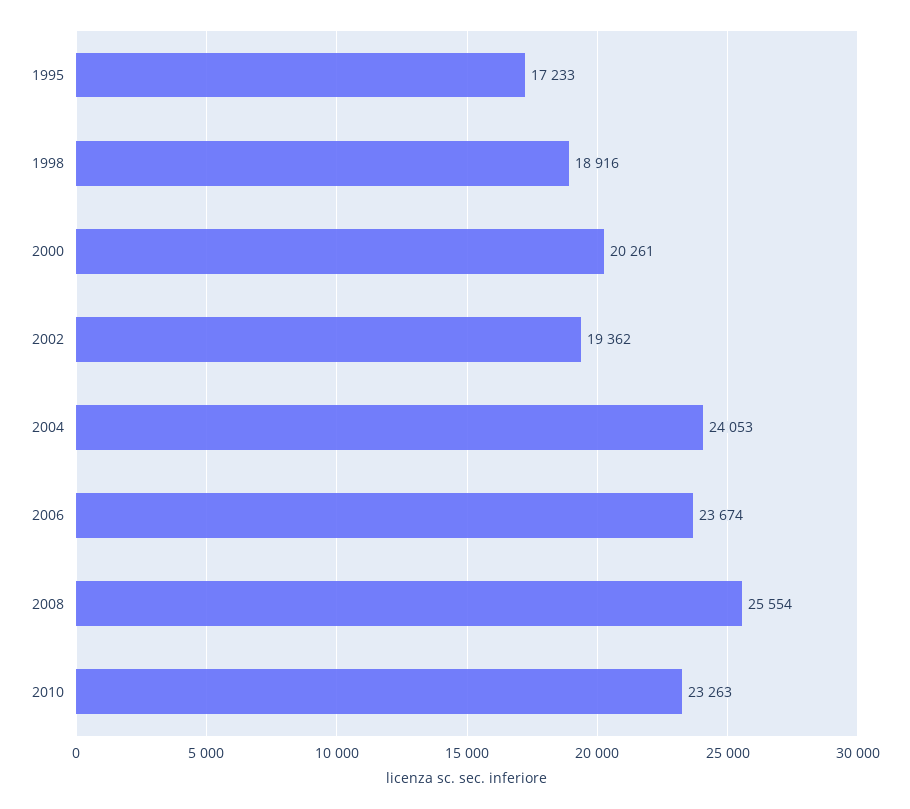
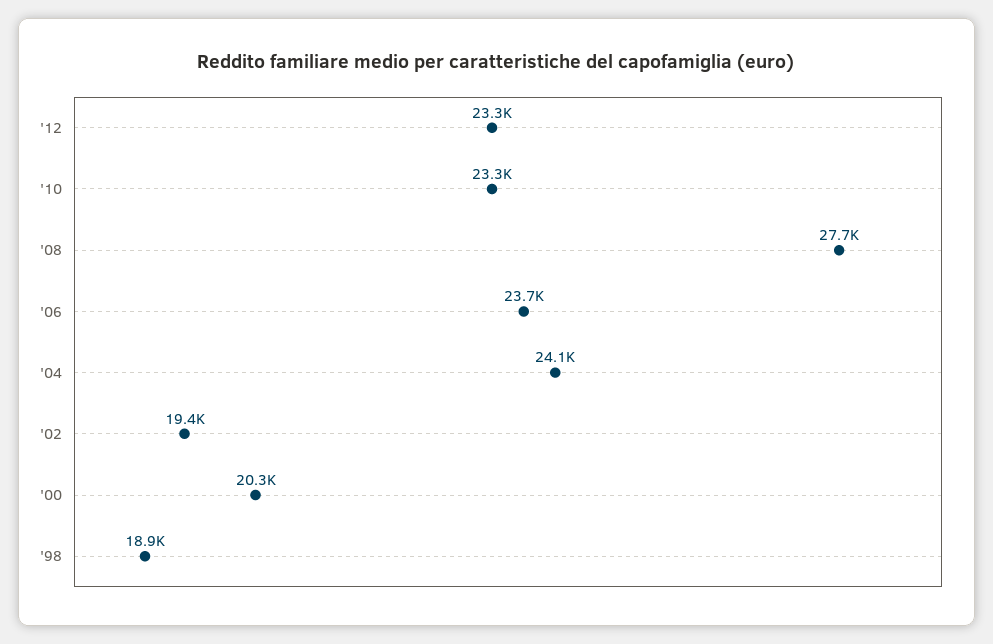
1995: 17233 -> none
2008: 25554 -> 27700
'12: none -> 23300

